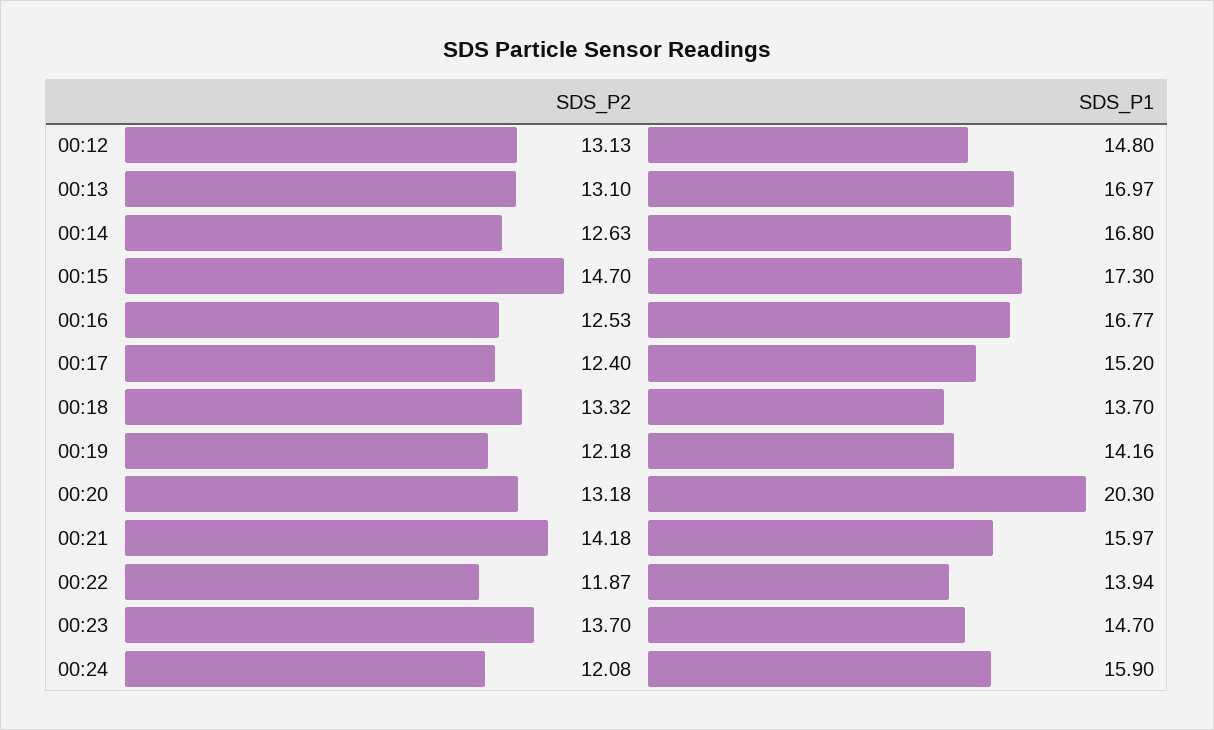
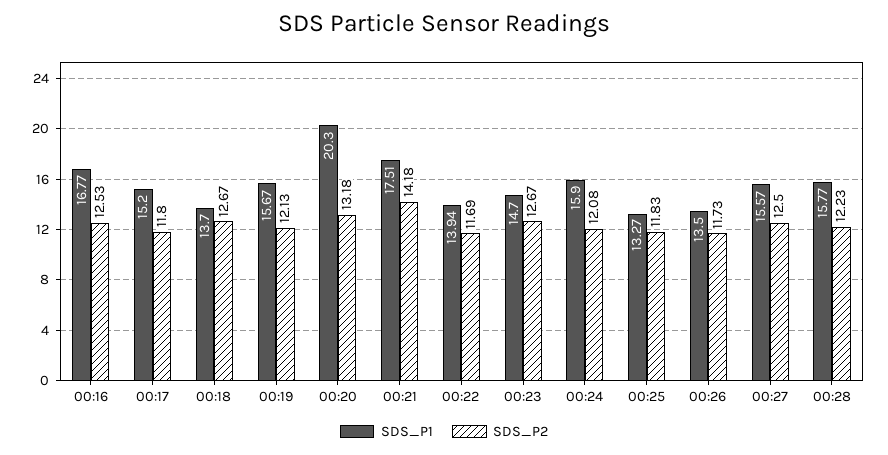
SDS_P2, 00:12: 13.13 -> none
SDS_P1, 00:12: 14.8 -> none
SDS_P2, 00:13: 13.1 -> none
SDS_P1, 00:13: 16.97 -> none
SDS_P2, 00:14: 12.63 -> none
SDS_P1, 00:14: 16.8 -> none
SDS_P2, 00:15: 14.7 -> none
SDS_P1, 00:15: 17.3 -> none
SDS_P2, 00:17: 12.4 -> 11.8
SDS_P2, 00:18: 13.32 -> 12.67
SDS_P2, 00:19: 12.18 -> 12.13
SDS_P1, 00:19: 14.16 -> 15.67
SDS_P1, 00:21: 15.97 -> 17.51
SDS_P2, 00:22: 11.87 -> 11.69
SDS_P2, 00:23: 13.7 -> 12.67
SDS_P1, 00:25: none -> 13.27
SDS_P2, 00:25: none -> 11.83
SDS_P1, 00:26: none -> 13.5
SDS_P2, 00:26: none -> 11.73
SDS_P1, 00:27: none -> 15.57
SDS_P2, 00:27: none -> 12.5
SDS_P1, 00:28: none -> 15.77
SDS_P2, 00:28: none -> 12.23

